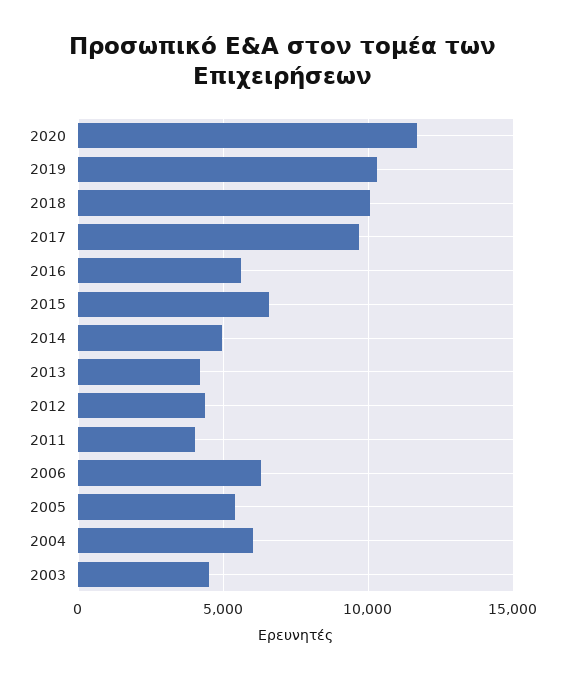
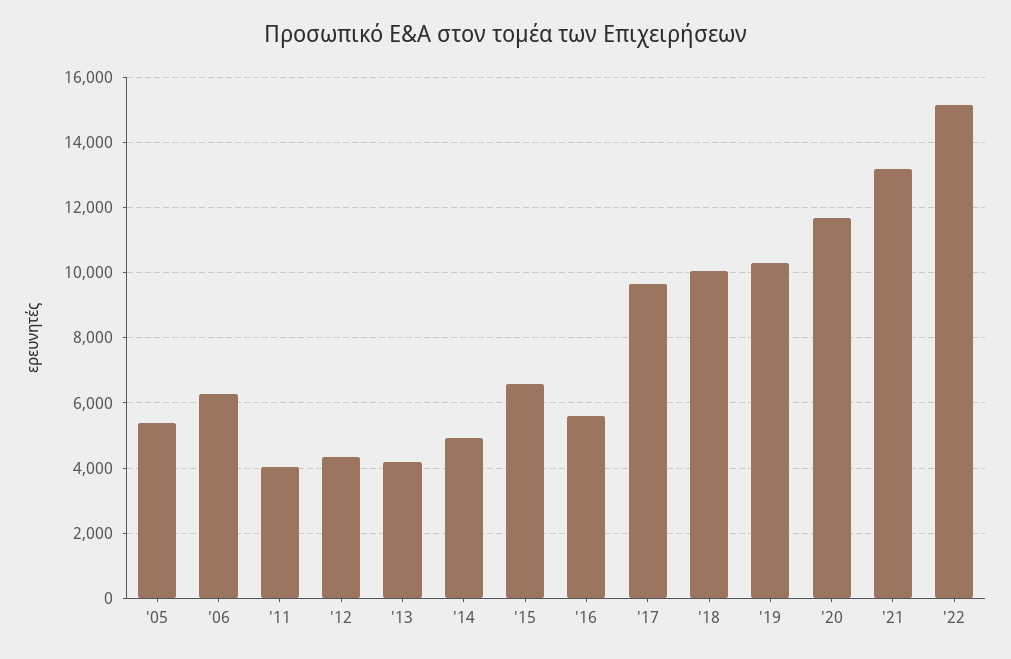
2004: 6000 -> none
2003: 4500 -> none
'21: none -> 13200
'22: none -> 15200

